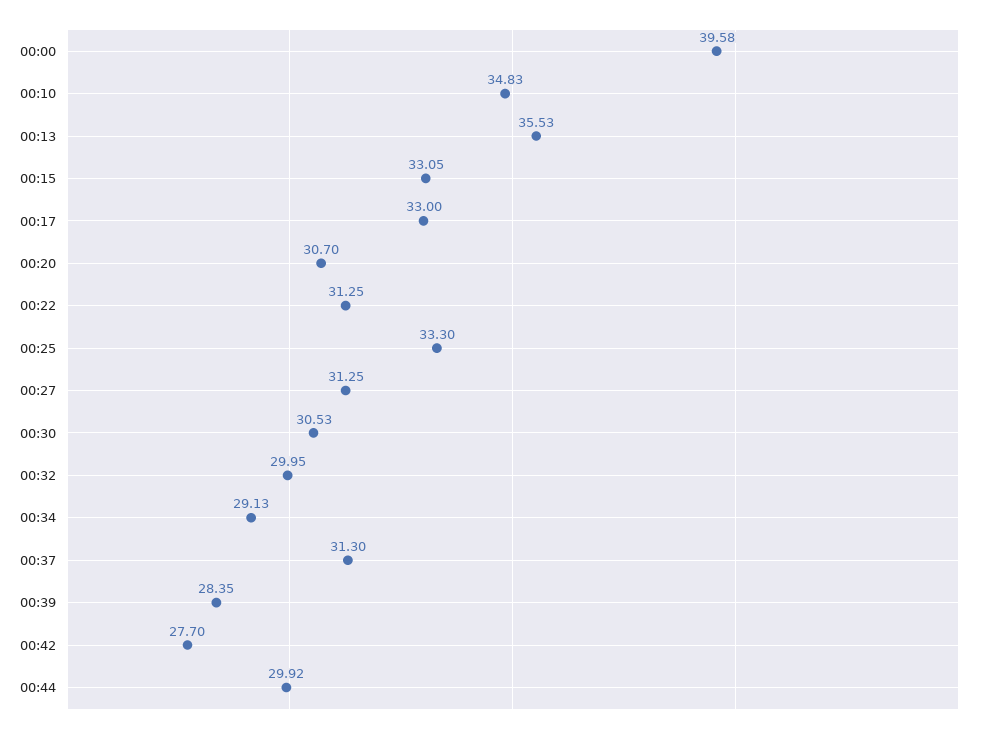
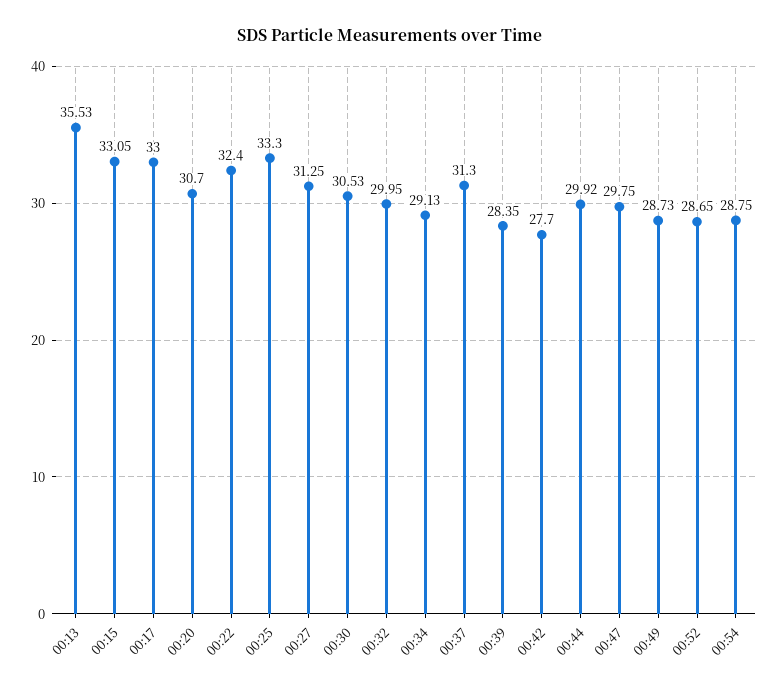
00:00: 39.58 -> none
00:10: 34.83 -> none
00:22: 31.25 -> 32.4
00:47: none -> 29.75
00:49: none -> 28.73
00:52: none -> 28.65
00:54: none -> 28.75

